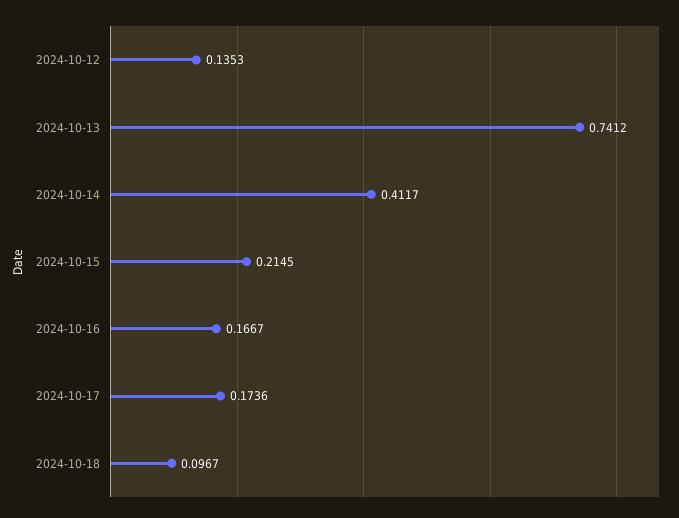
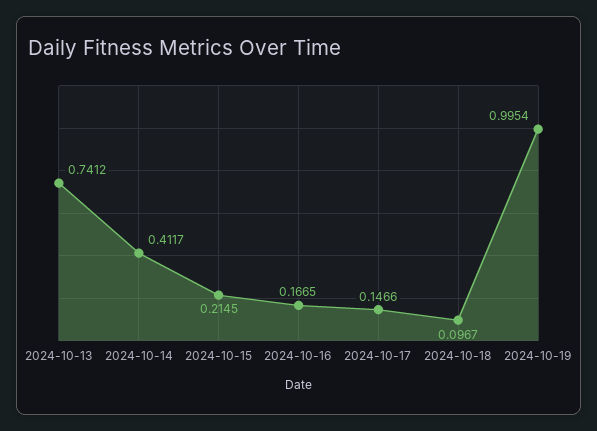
2024-10-12: 0.1353 -> none
2024-10-16: 0.1667 -> 0.1665
2024-10-17: 0.1736 -> 0.1466
2024-10-19: none -> 0.9954

